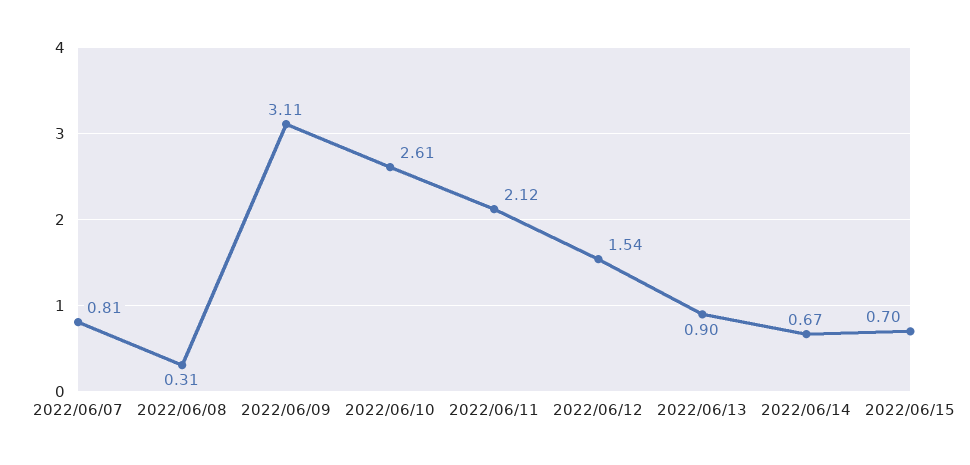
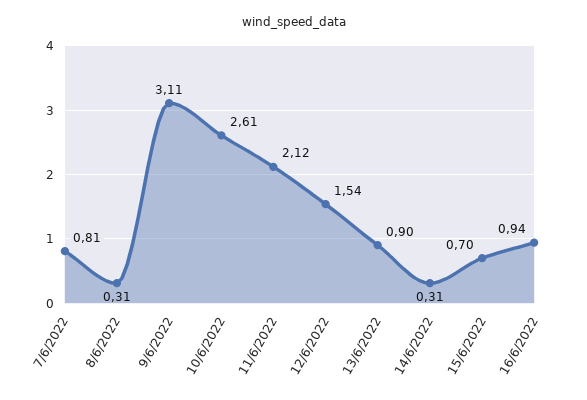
2022/06/14: 0.67 -> 0.31
16/6/2022: none -> 0.94

